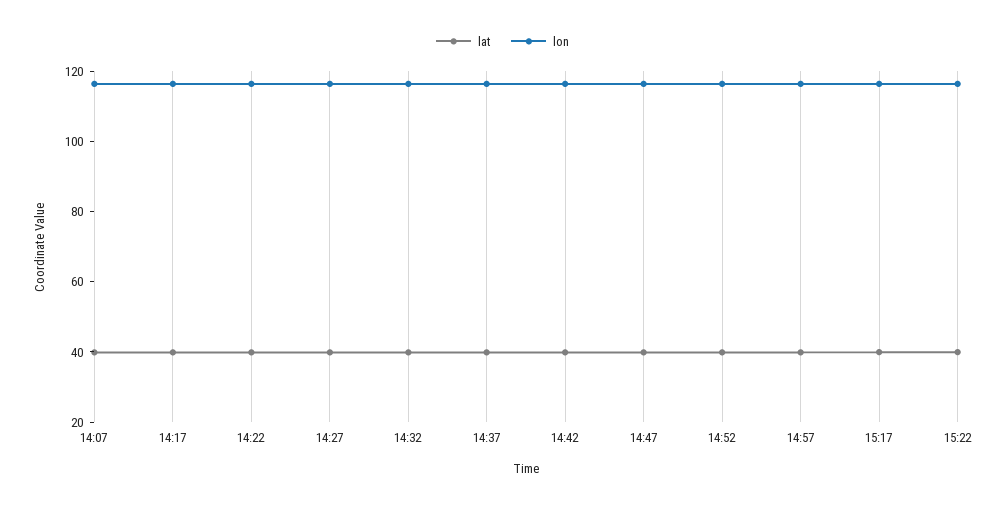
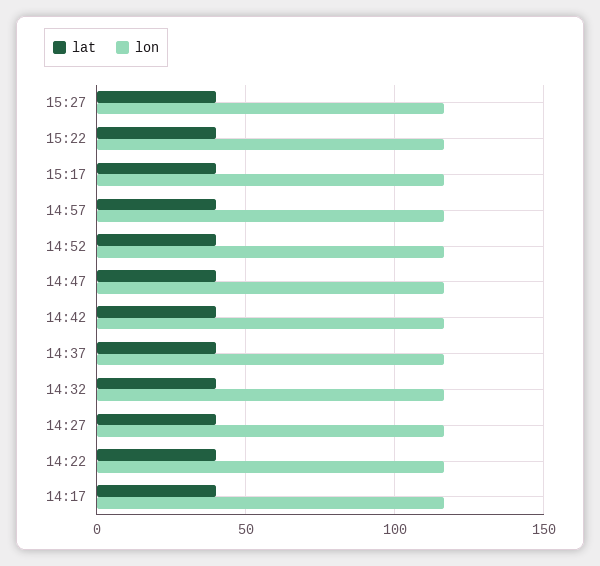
lat, 14:07: 40 -> none
lon, 14:07: 115 -> none
lat, 15:27: none -> 40
lon, 15:27: none -> 115

